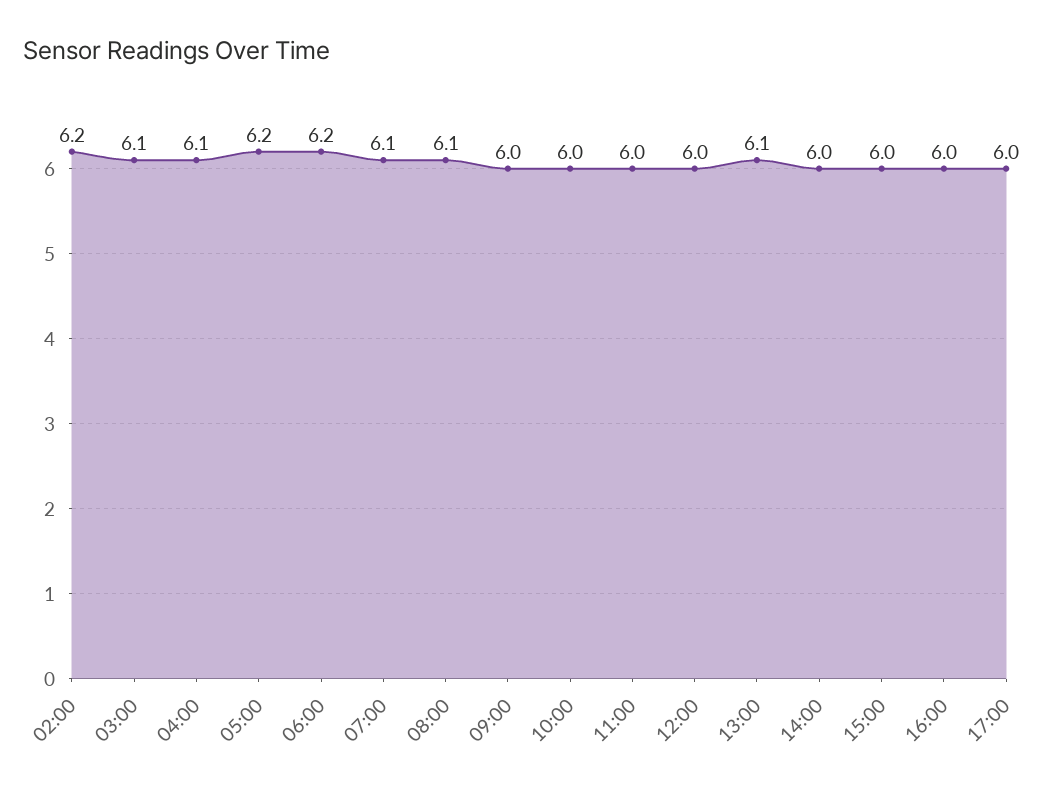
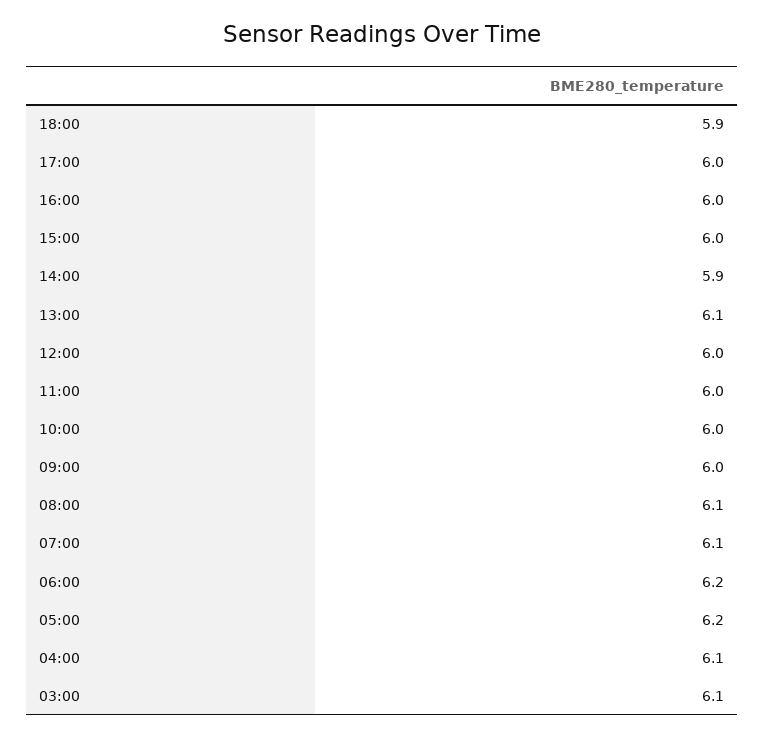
02:00: 6.2 -> none
14:00: 6 -> 5.9
18:00: none -> 5.9

